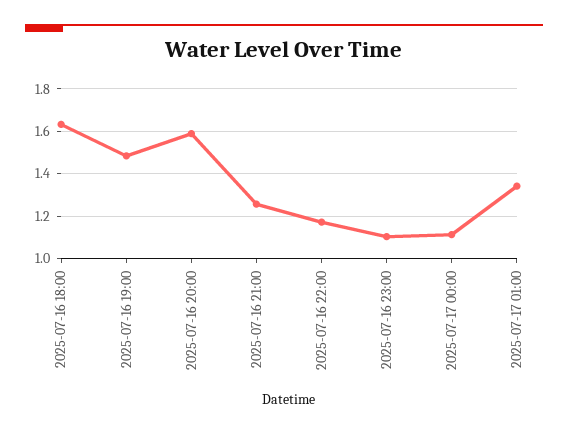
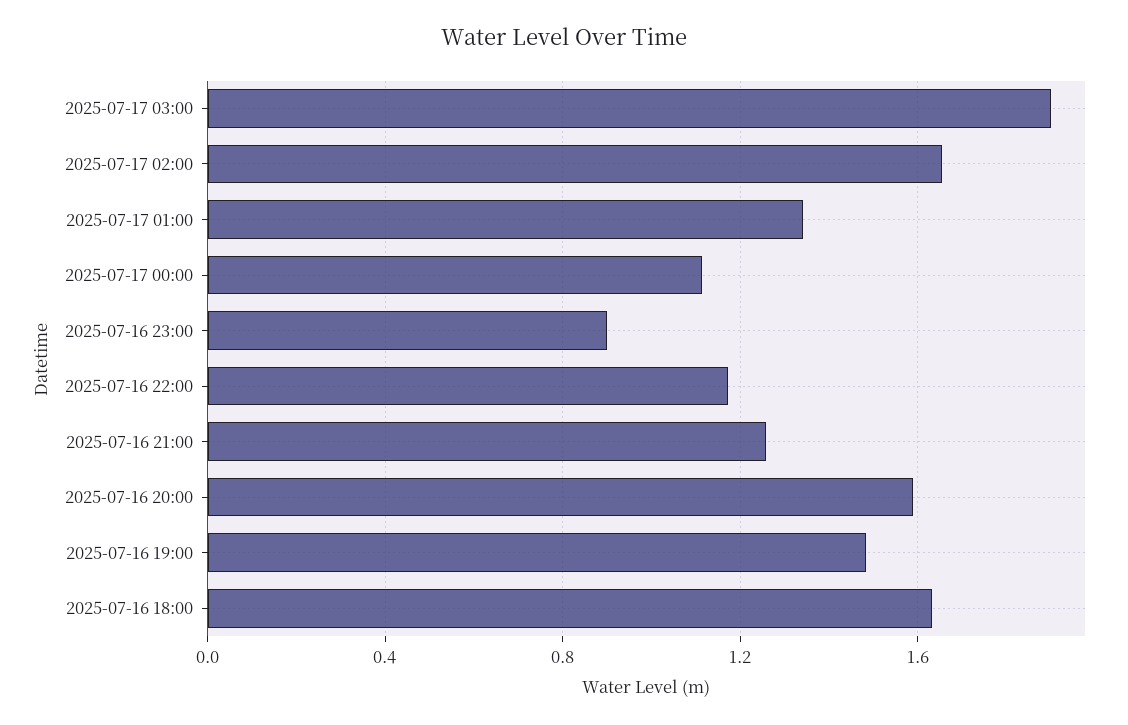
2025-07-16 23:00: 1.1 -> 0.9
2025-07-17 03:00: none -> 1.9
2025-07-17 02:00: none -> 1.65

